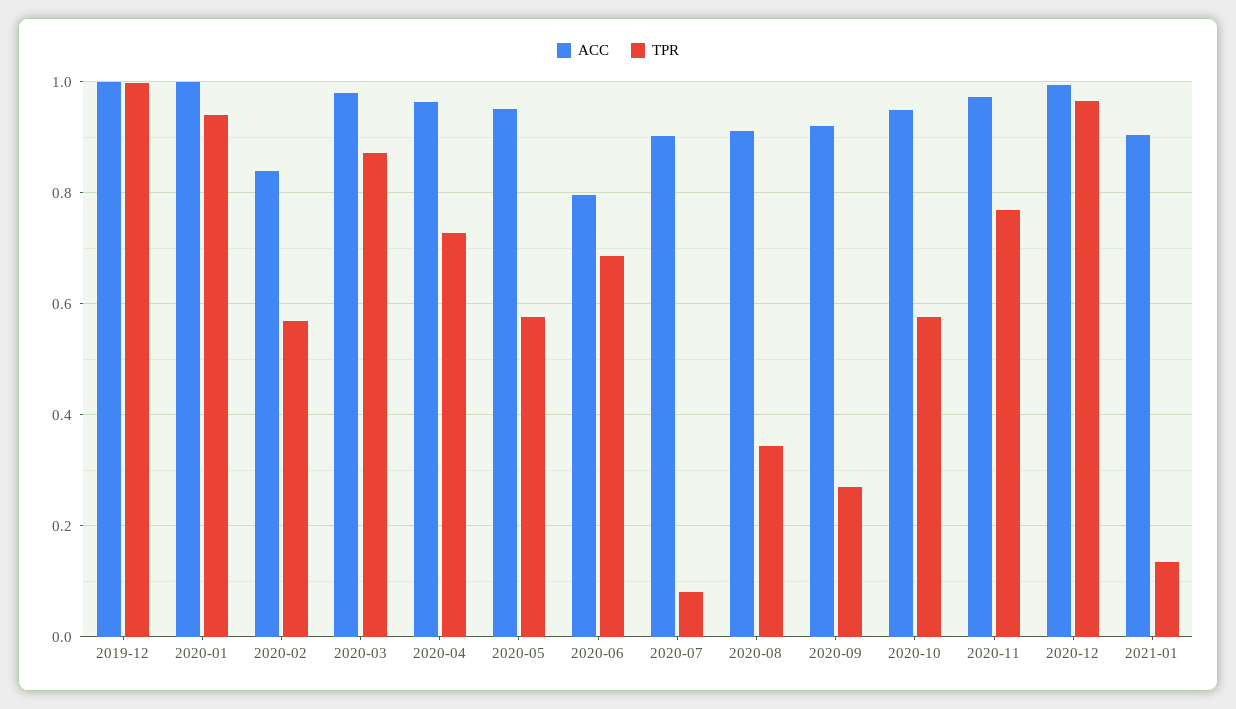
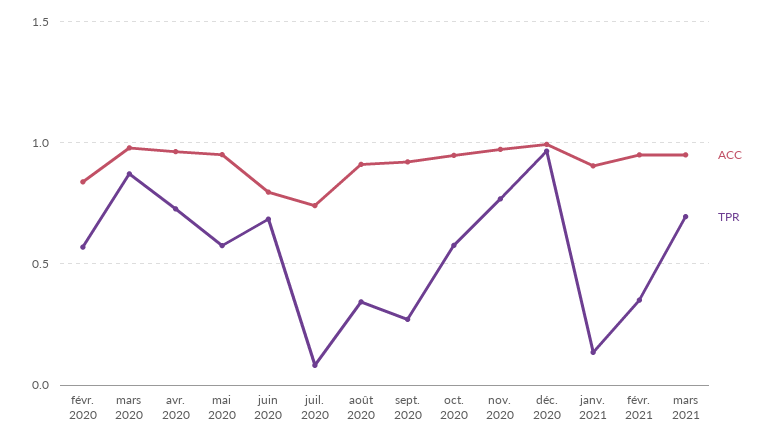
ACC, 2019-12: 1 -> none
TPR, 2019-12: 1 -> none
ACC, 2020-01: 1 -> none
TPR, 2020-01: 0.94 -> none
ACC, 2020-07: 0.9 -> 0.75
ACC, févr. 2021: none -> 0.95
TPR, févr. 2021: none -> 0.35
ACC, mars 2021: none -> 0.95
TPR, mars 2021: none -> 0.7

